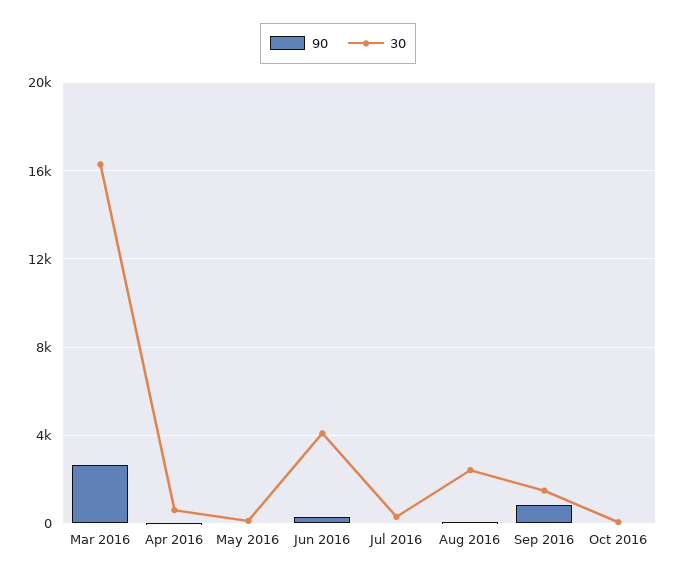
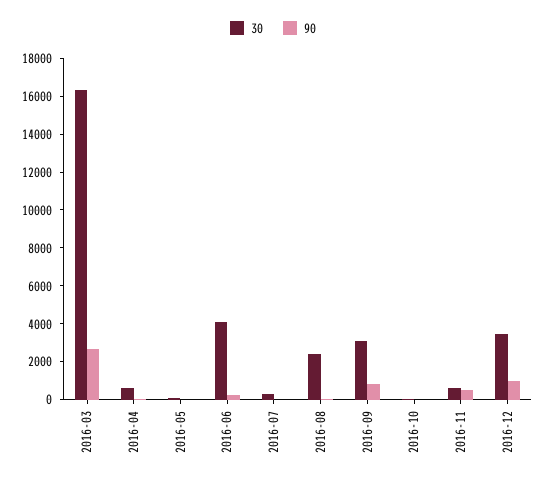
30, Sep 2016: 1500 -> 3000
30, 2016-11: none -> 500
90, 2016-11: none -> 500
30, 2016-12: none -> 3500
90, 2016-12: none -> 1000

